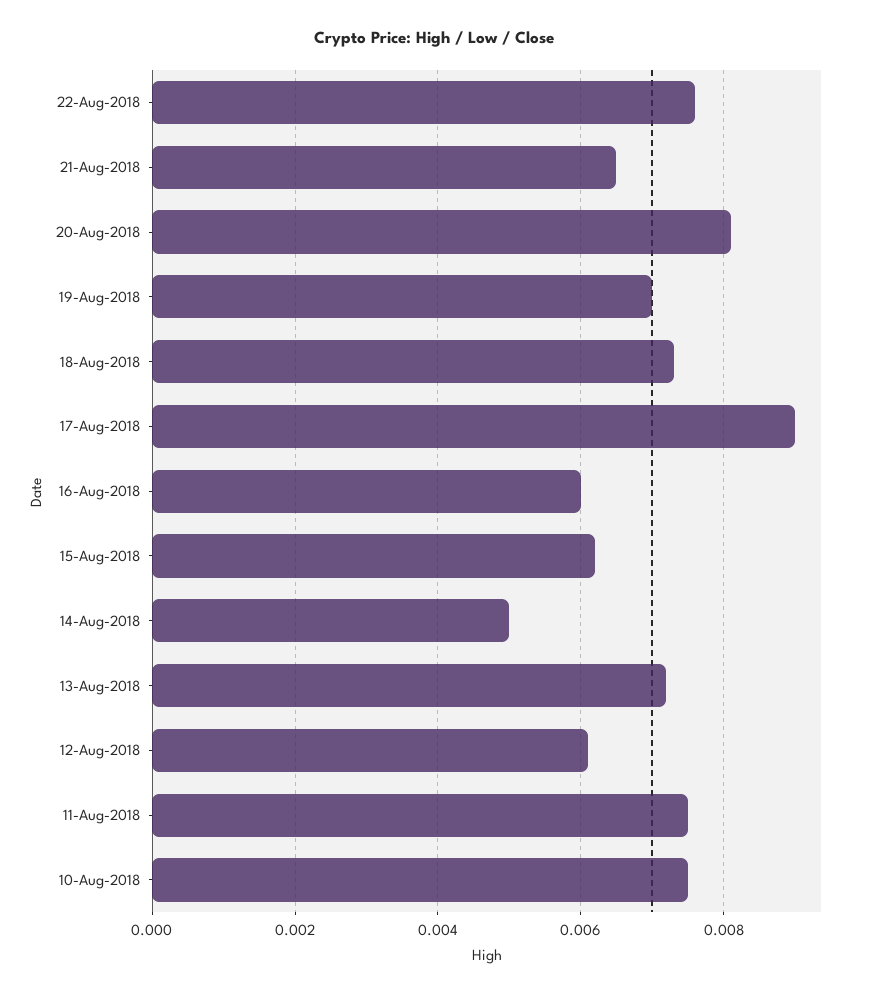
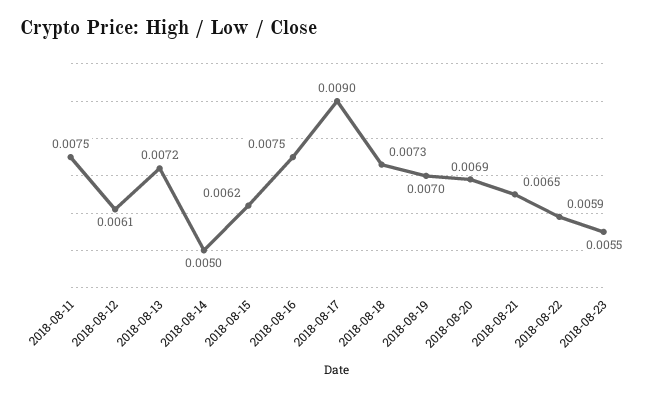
22-Aug-2018: 0.0075 -> 0.0059
20-Aug-2018: 0.008 -> 0.0069
16-Aug-2018: 0.006 -> 0.0075
10-Aug-2018: 0.0075 -> none
2018-08-23: none -> 0.0055

